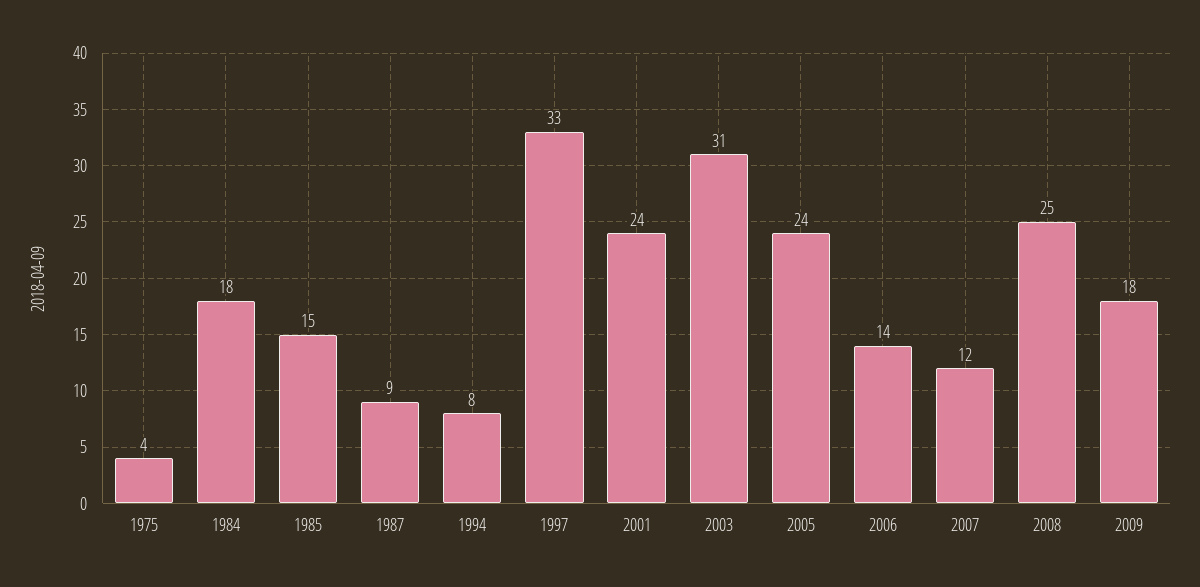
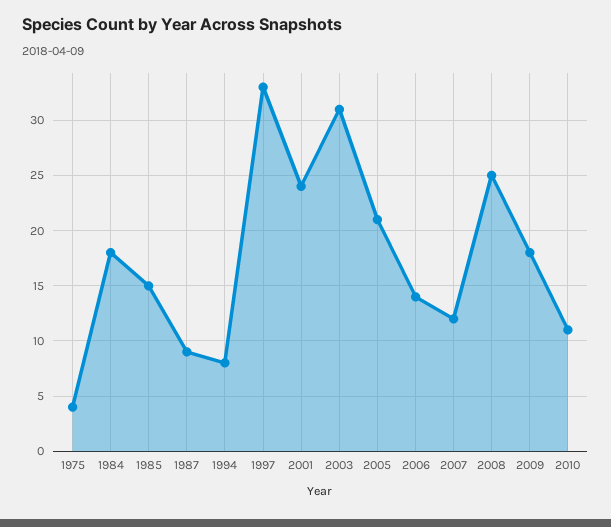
2005: 24 -> 21
2010: none -> 11

